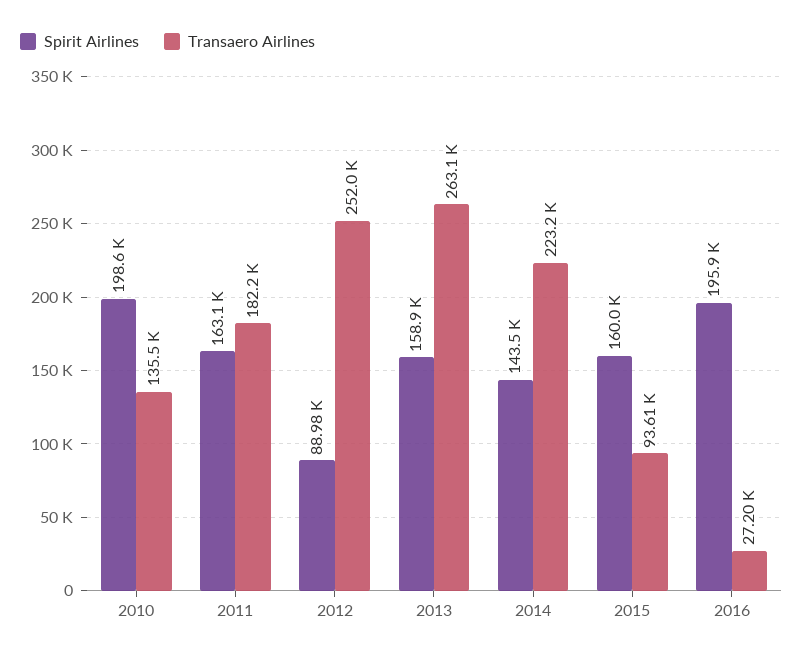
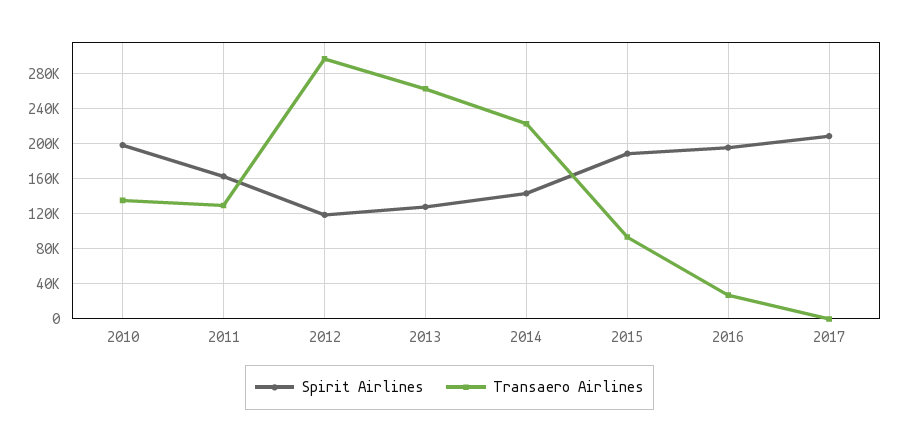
Transaero Airlines, 2011: 182200 -> 130000
Spirit Airlines, 2012: 88980 -> 120000
Transaero Airlines, 2012: 252000 -> 300000
Spirit Airlines, 2013: 158900 -> 130000
Spirit Airlines, 2015: 160000 -> 190000
Spirit Airlines, 2017: none -> 210000
Transaero Airlines, 2017: none -> 0

